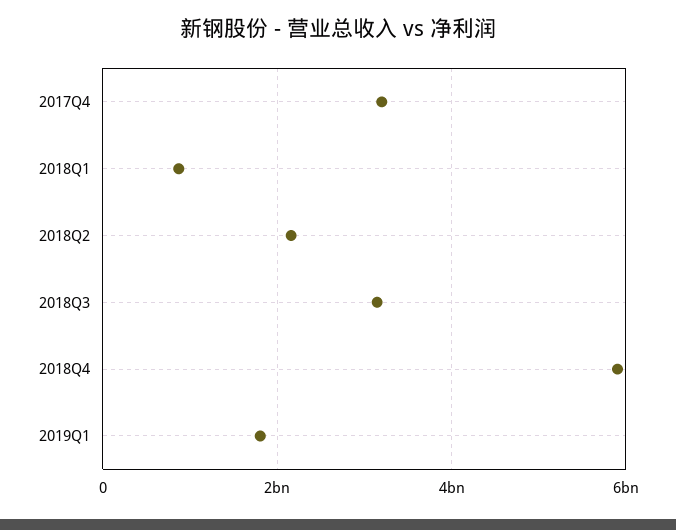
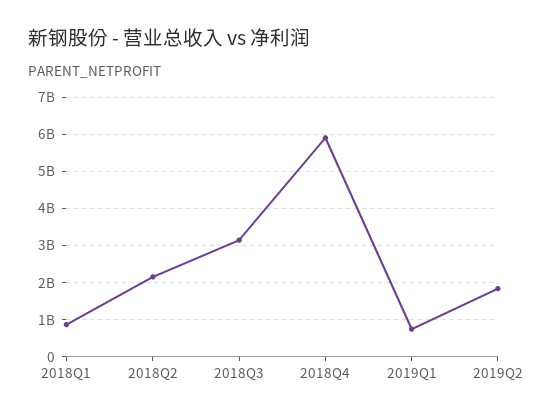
2017Q4: 3200000000 -> none
2019Q1: 1800000000 -> 800000000
2019Q2: none -> 1800000000

